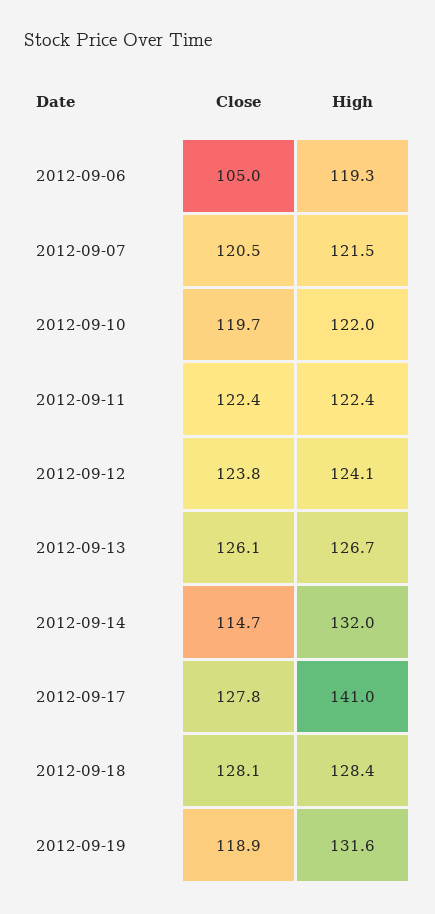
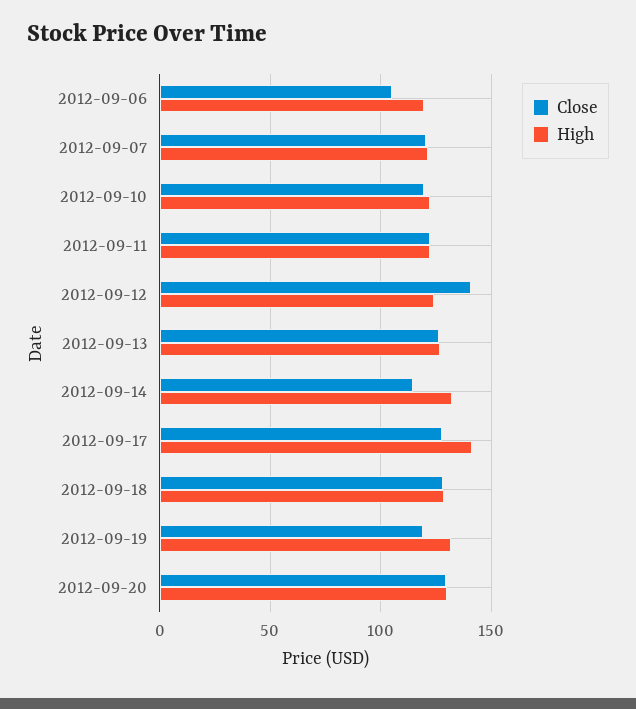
Close, 2012-09-12: 123.8 -> 140
Close, 2012-09-20: none -> 130
High, 2012-09-20: none -> 130

